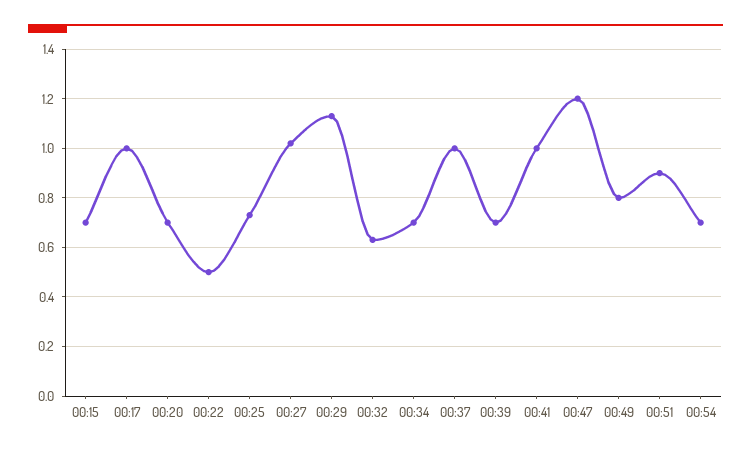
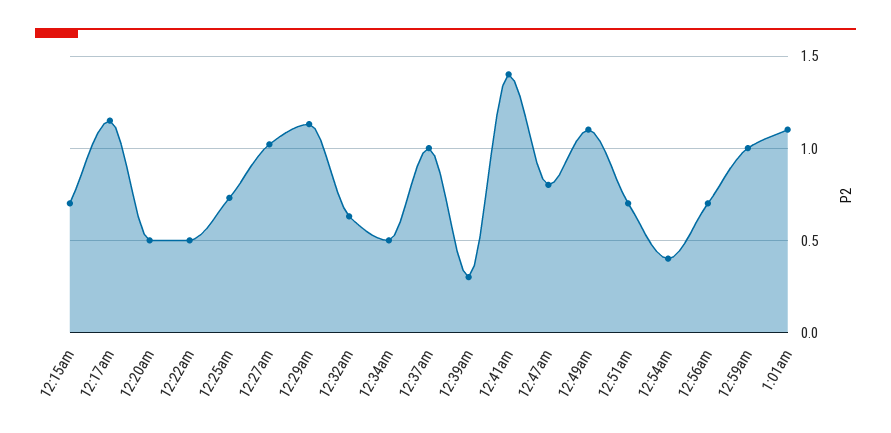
00:17: 1 -> 1.15
00:20: 0.7 -> 0.5
00:34: 0.7 -> 0.5
00:39: 0.7 -> 0.3
00:41: 1 -> 1.4
00:47: 1.2 -> 0.8
00:49: 0.8 -> 1.1
00:51: 0.9 -> 0.7
00:54: 0.7 -> 0.4
12:56am: none -> 0.7
12:59am: none -> 1
1:01am: none -> 1.1

